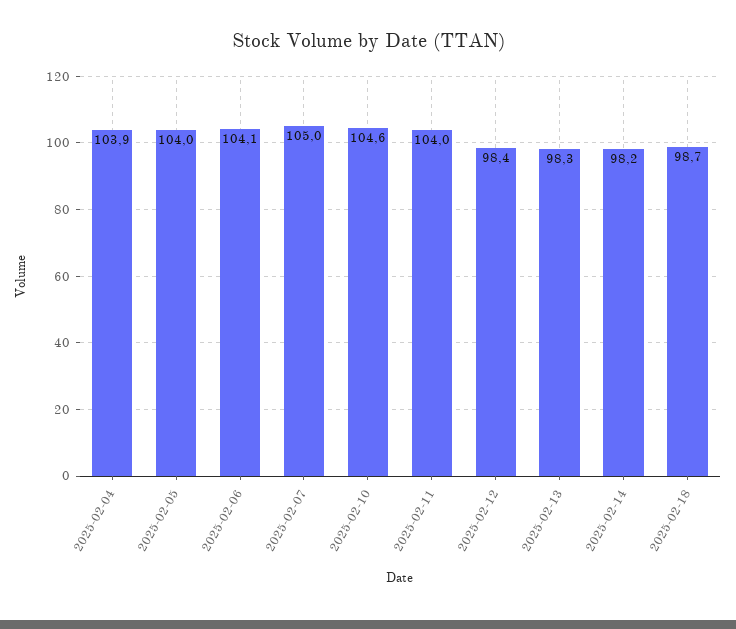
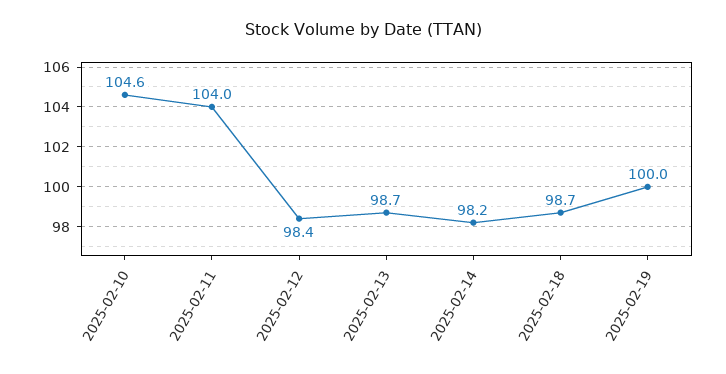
2025-02-04: 103.9 -> none
2025-02-05: 104 -> none
2025-02-06: 104.1 -> none
2025-02-07: 105 -> none
2025-02-13: 98.3 -> 98.7
2025-02-19: none -> 100

